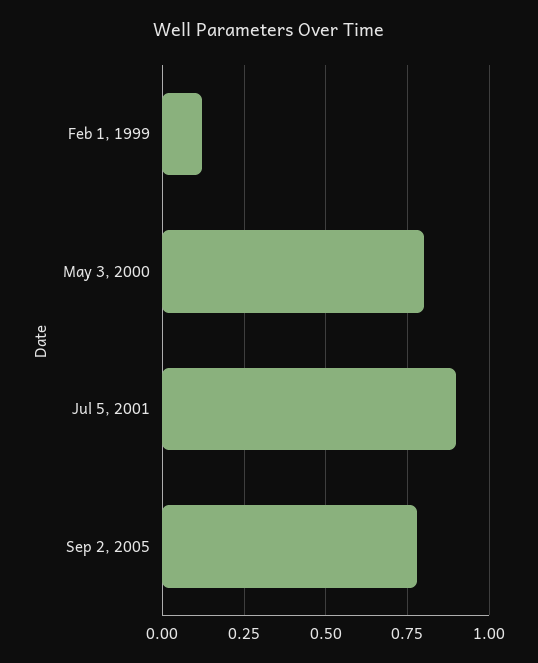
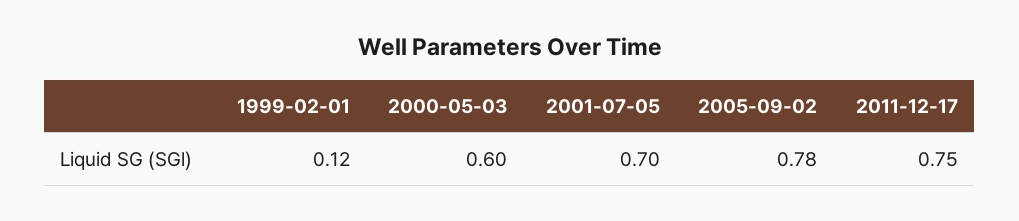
May 3, 2000: 0.8 -> 0.6
Jul 5, 2001: 0.9 -> 0.7
2011-12-17: none -> 0.75

